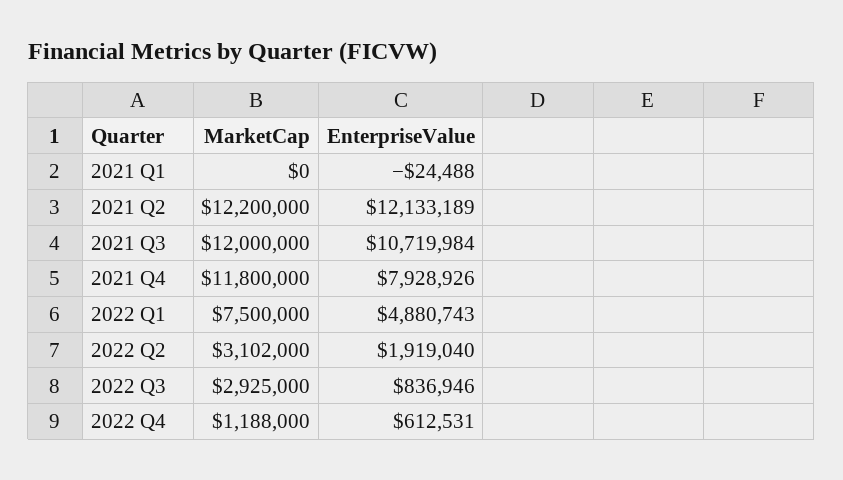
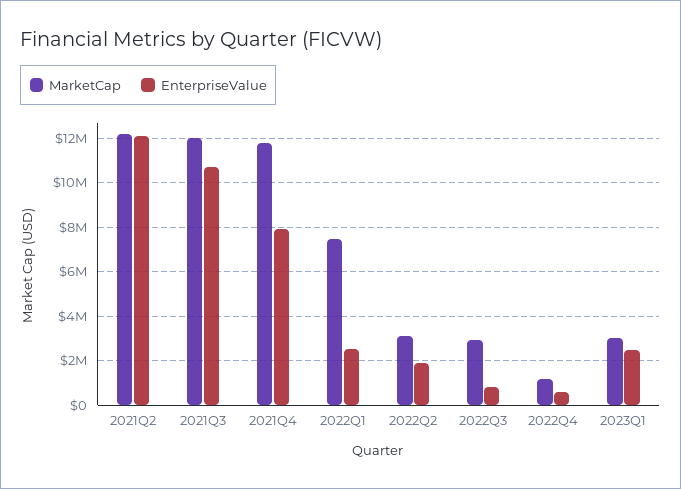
MarketCap, 2021 Q1: 0 -> none
EnterpriseValue, 2021 Q1: -24488 -> none
EnterpriseValue, 2022 Q1: 4880743 -> 2500000
MarketCap, 2023Q1: none -> 3000000
EnterpriseValue, 2023Q1: none -> 2500000

